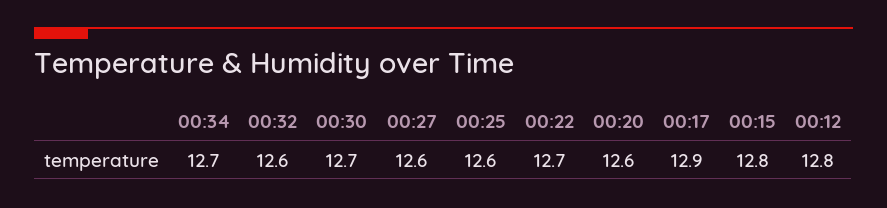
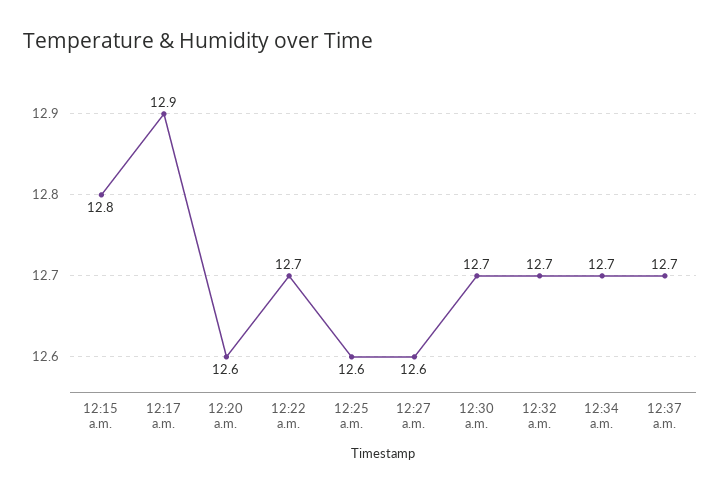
00:32: 12.6 -> 12.7
00:12: 12.8 -> none
12:37 a.m.: none -> 12.7

